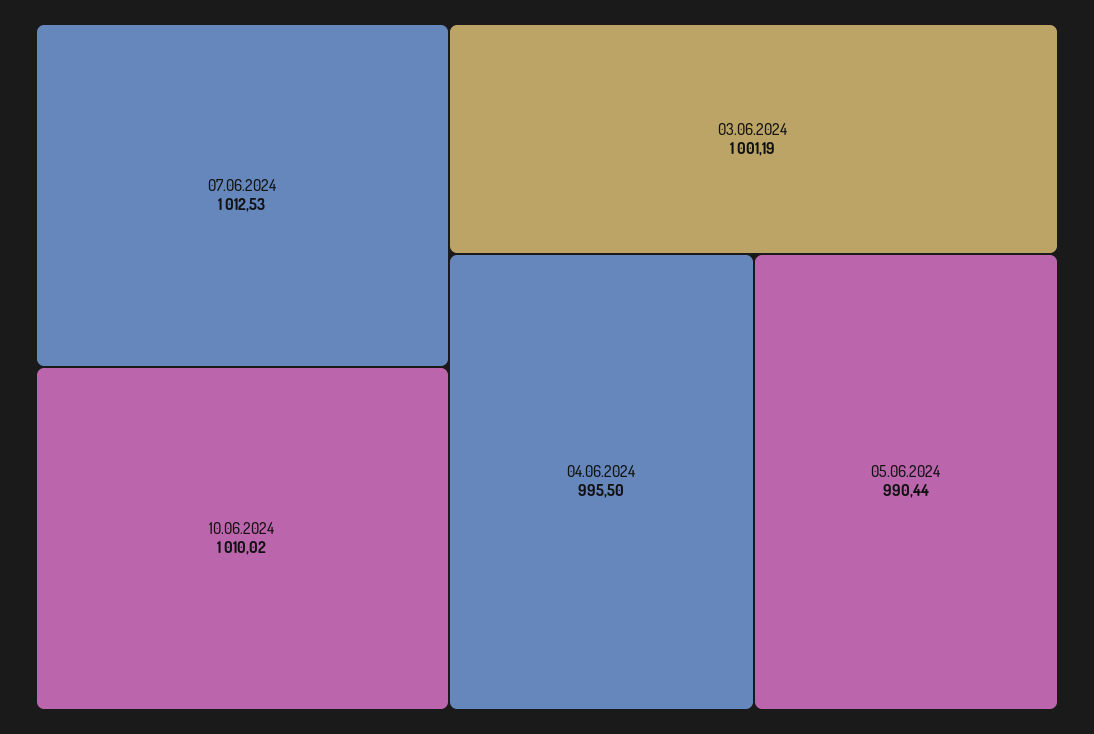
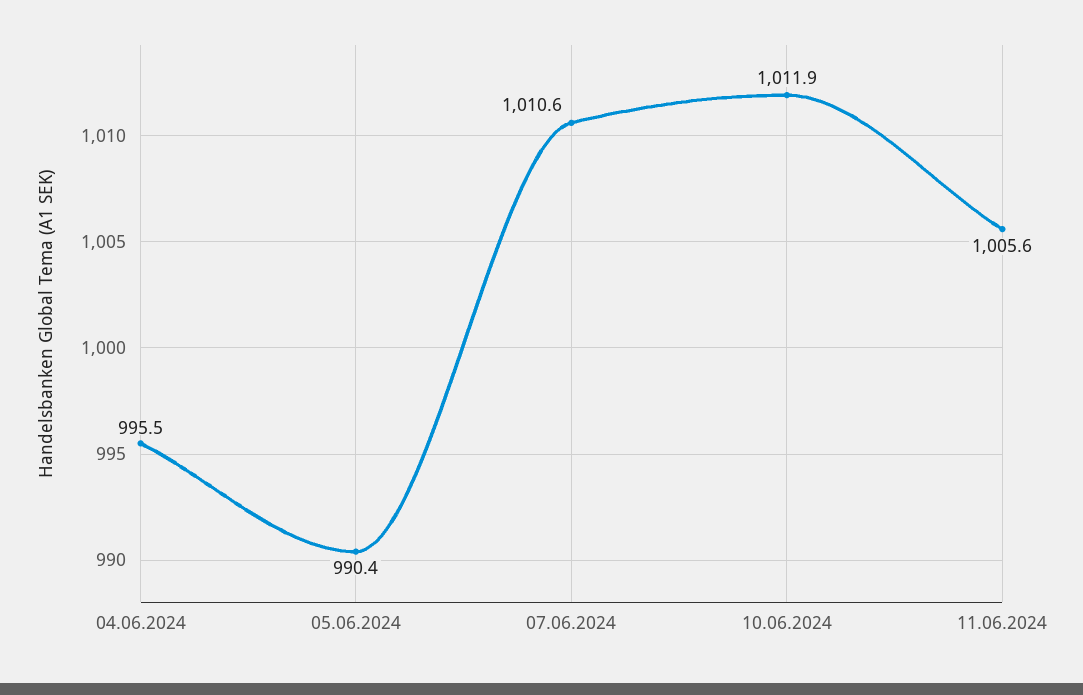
07.06.2024: 1012.53 -> 1010.6
10.06.2024: 1010.02 -> 1011.9
03.06.2024: 1001.19 -> none
11.06.2024: none -> 1005.6

